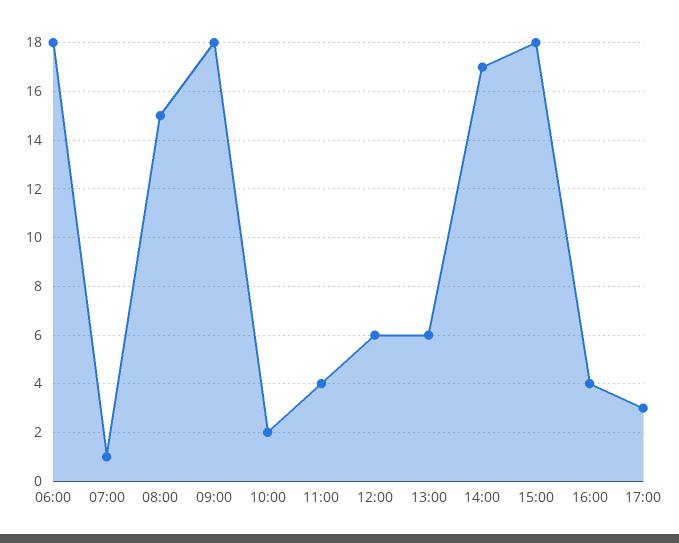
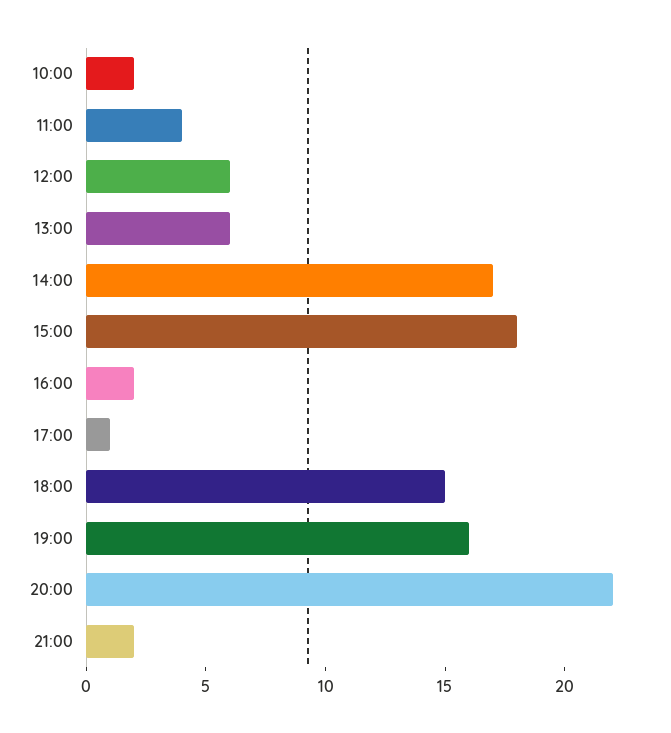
06:00: 18 -> none
07:00: 1 -> none
08:00: 15 -> none
09:00: 18 -> none
16:00: 4 -> 2
17:00: 3 -> 1
18:00: none -> 15
19:00: none -> 16
20:00: none -> 22
21:00: none -> 2

